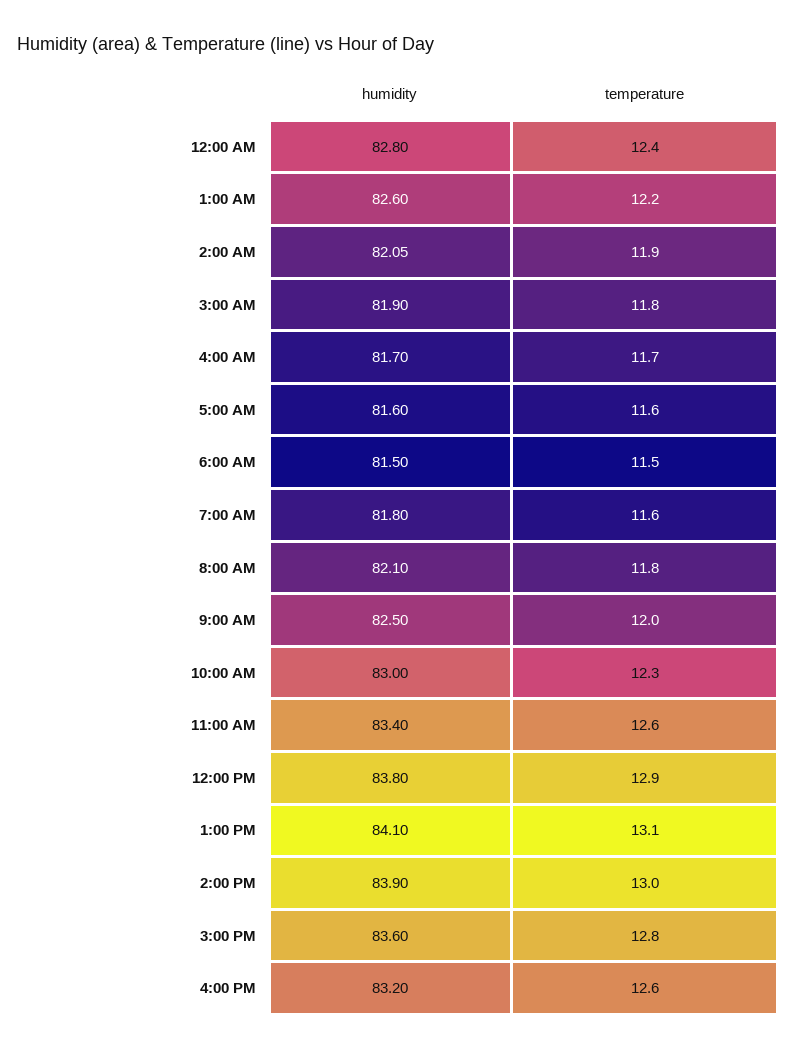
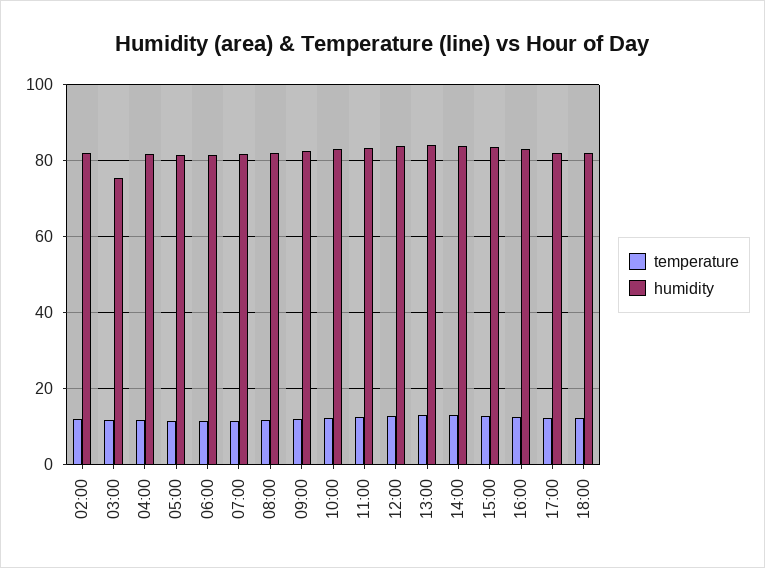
humidity, 12:00 AM: 82.8 -> none
temperature, 12:00 AM: 12.4 -> none
humidity, 1:00 AM: 82.6 -> none
temperature, 1:00 AM: 12.2 -> none
humidity, 3:00 AM: 81.9 -> 76
temperature, 17:00: none -> 12
humidity, 17:00: none -> 82
temperature, 18:00: none -> 12
humidity, 18:00: none -> 82

